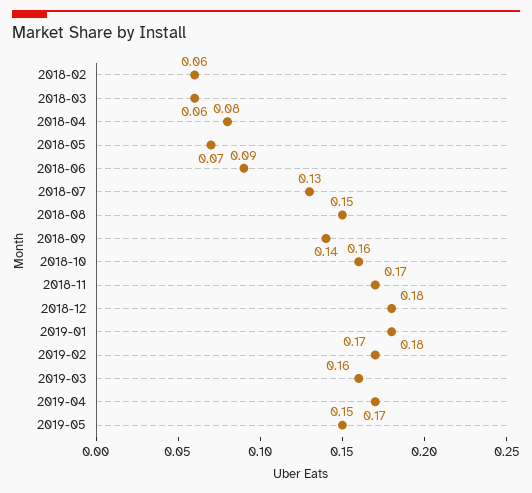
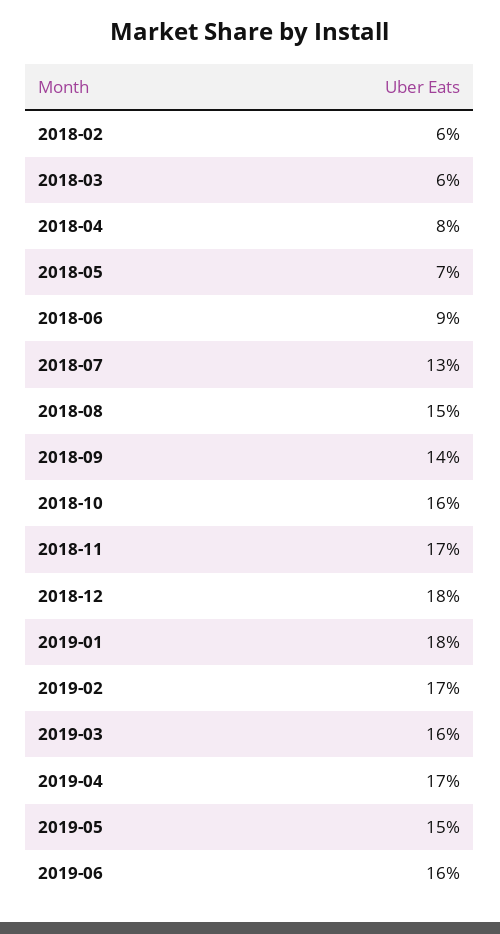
2019-06: none -> 0.16

